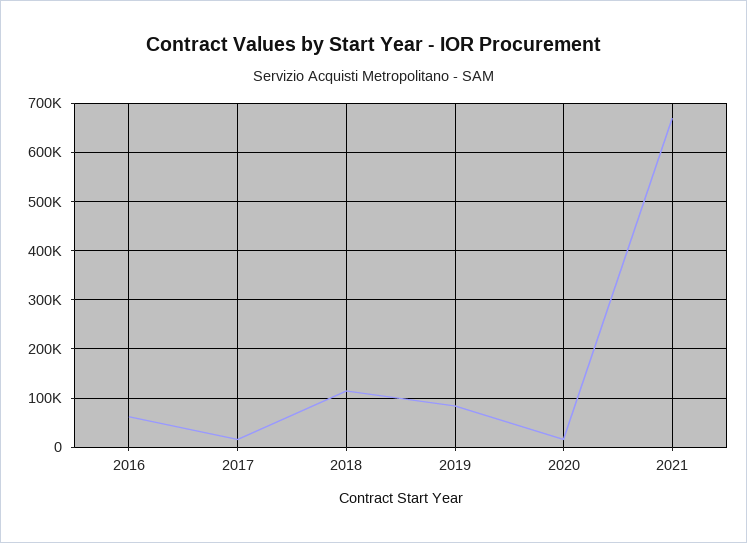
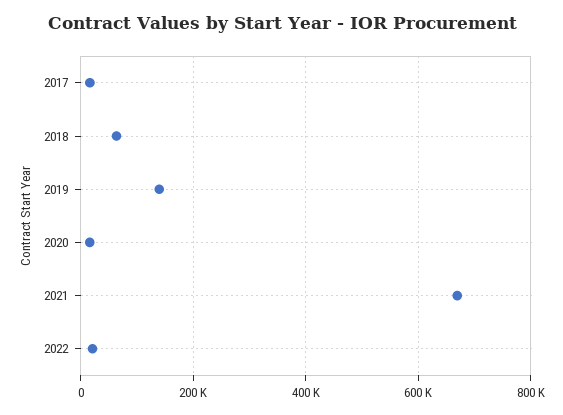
2016: 60000 -> none
2018: 120000 -> 60000
2019: 80000 -> 140000
2022: none -> 20000

